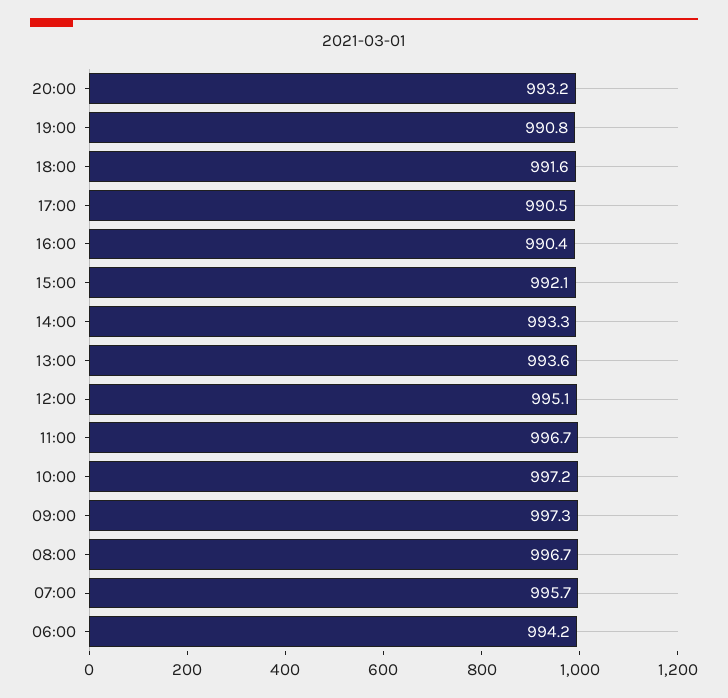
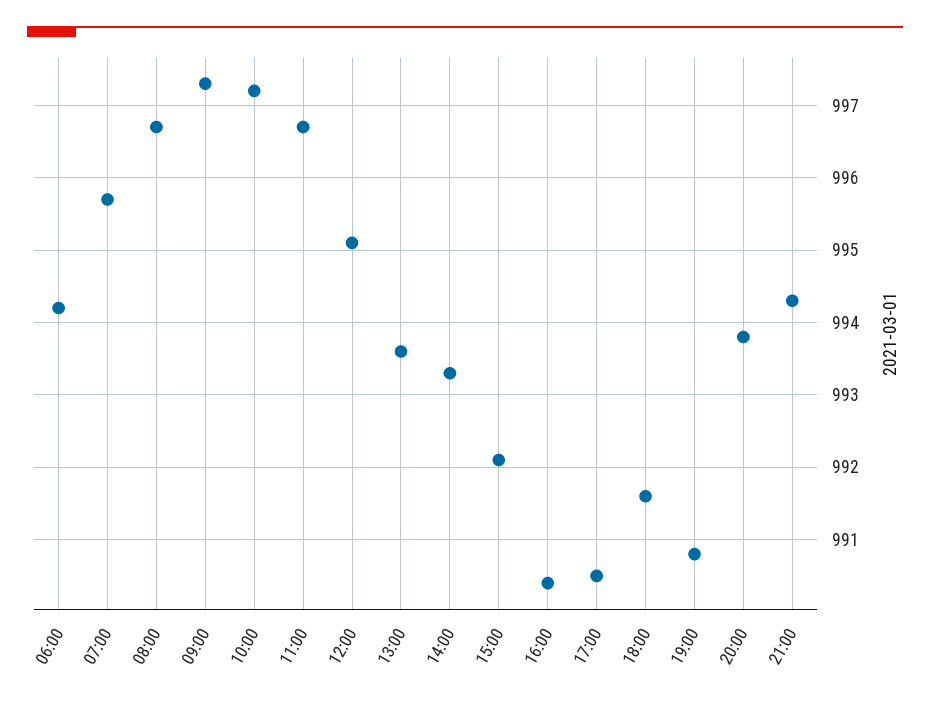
20:00: 993.2 -> 993.8
21:00: none -> 994.3

